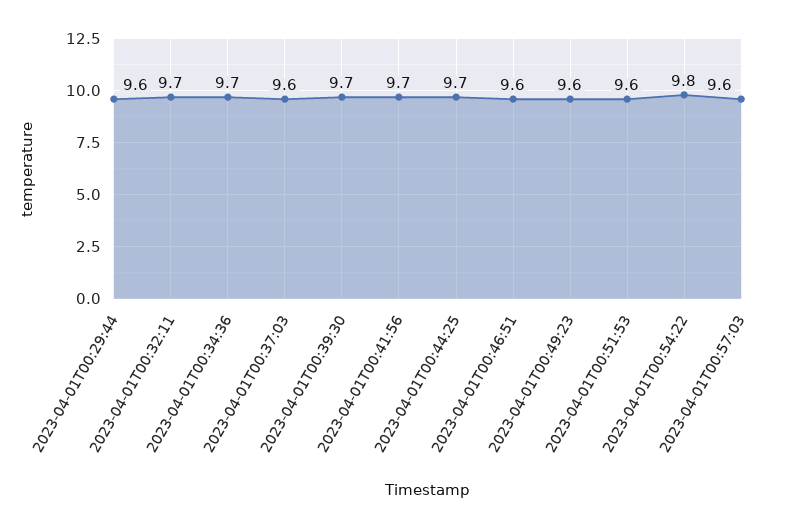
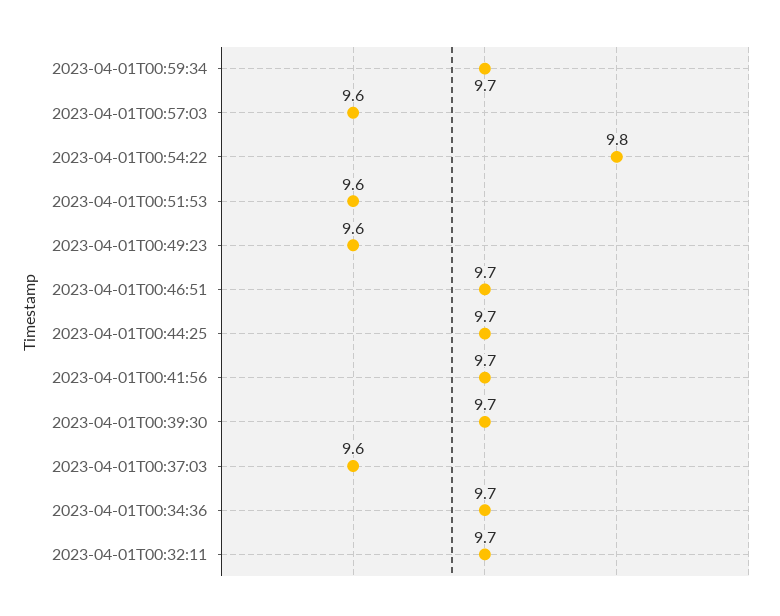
2023-04-01T00:29:44: 9.6 -> none
2023-04-01T00:46:51: 9.6 -> 9.7
2023-04-01T00:59:34: none -> 9.7

